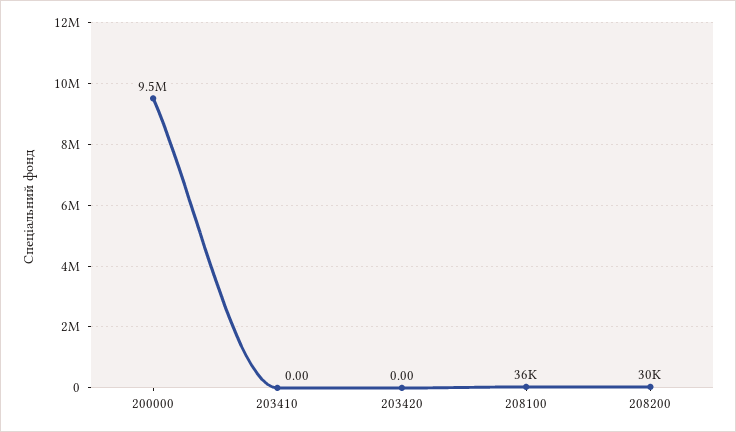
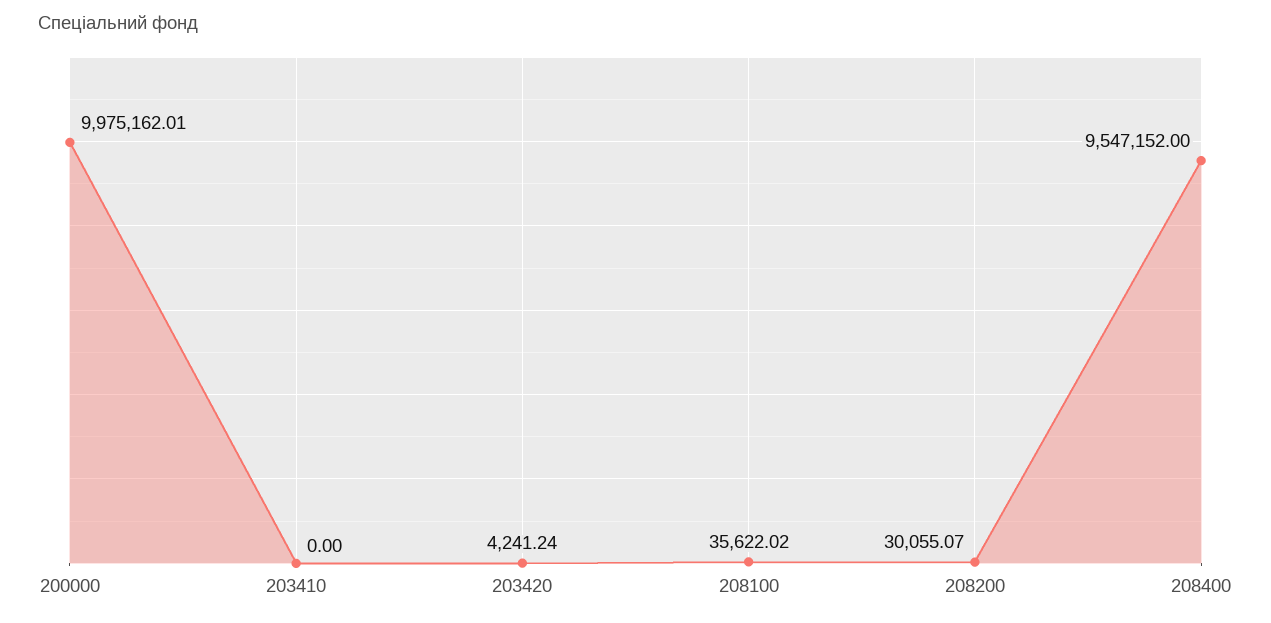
200000: 9500000 -> 9975162.01
203420: 0 -> 4241.24
208400: none -> 9547152

